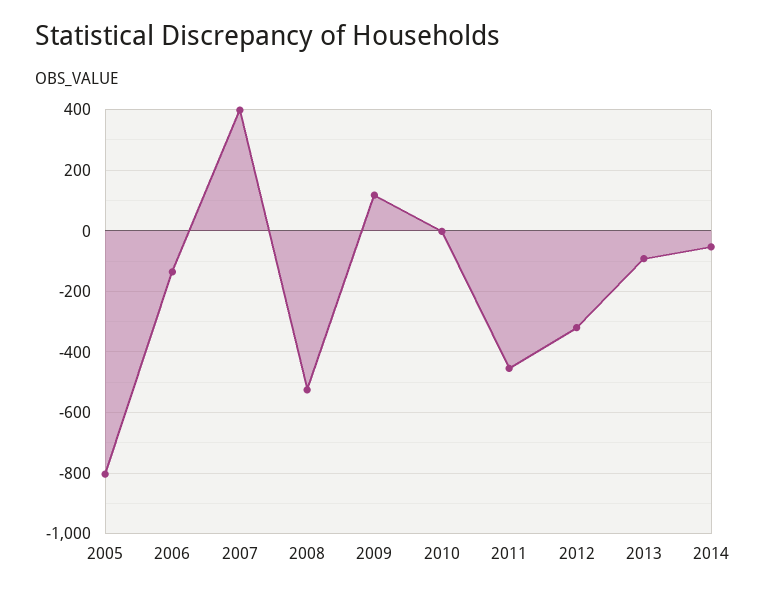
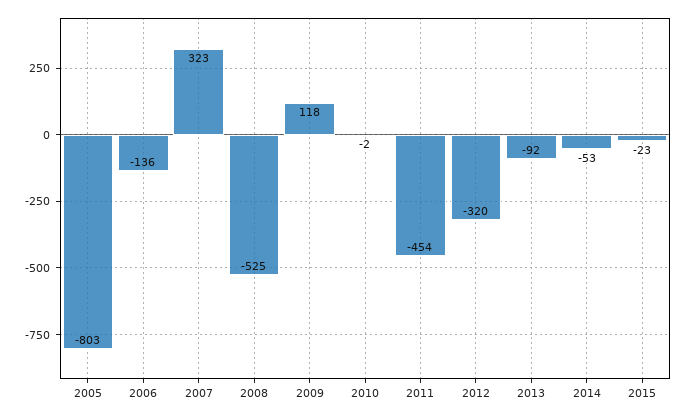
2007: 400 -> 323
2015: none -> -23

